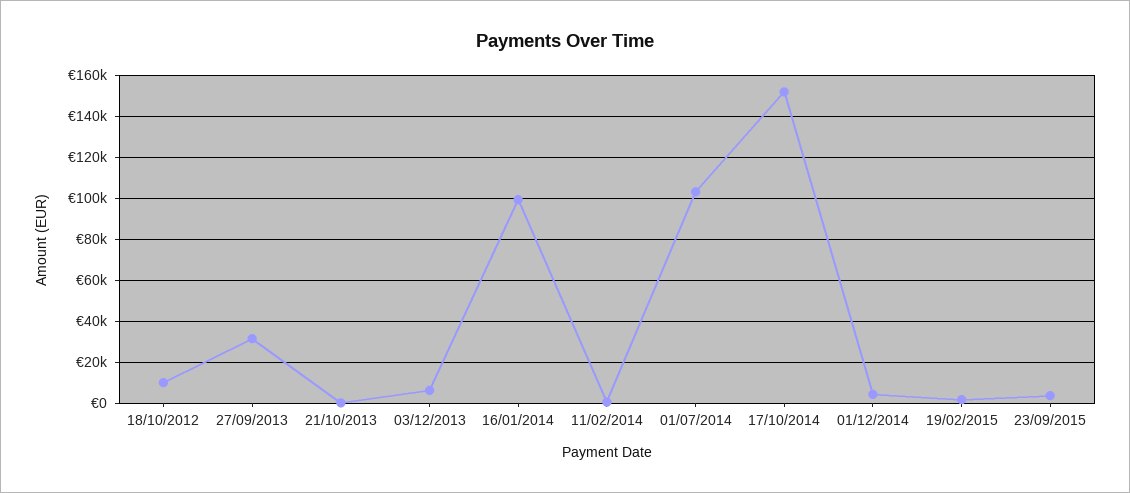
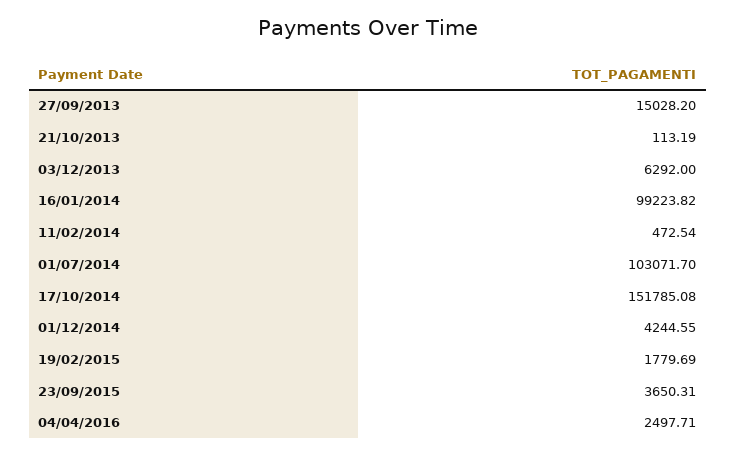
18/10/2012: 10000 -> none
27/09/2013: 30000 -> 15028.2
04/04/2016: none -> 2497.71

